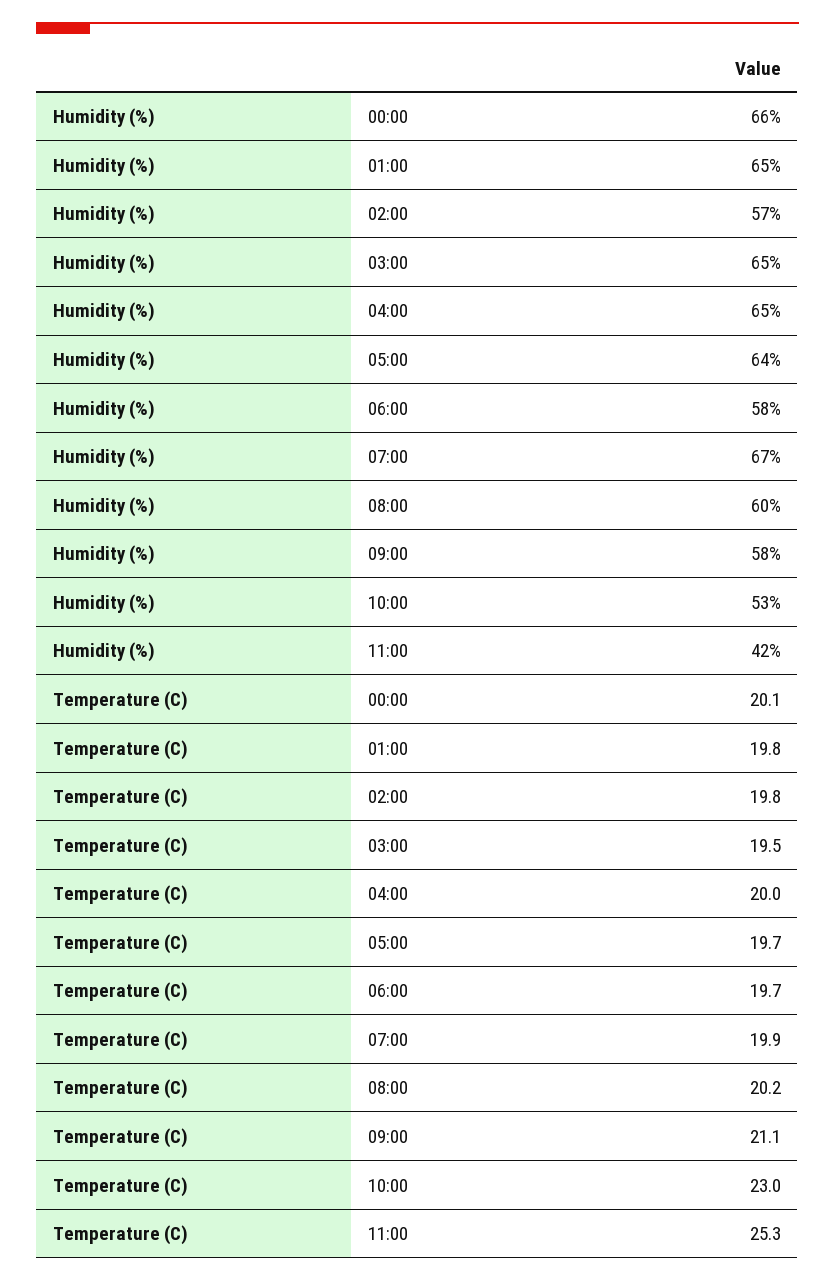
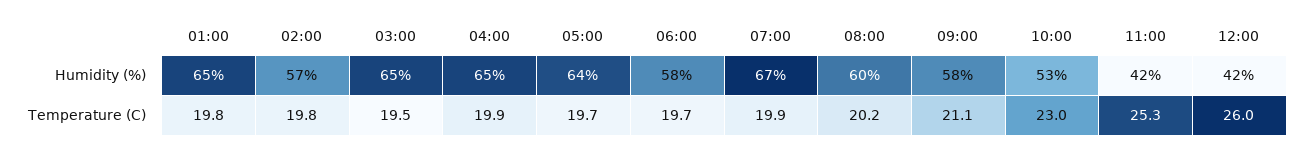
Humidity (%), 00:00: 66 -> none
Temperature (C), 00:00: 20.1 -> none
Temperature (C), 04:00: 20 -> 19.9
Humidity (%), 12:00: none -> 42
Temperature (C), 12:00: none -> 26

